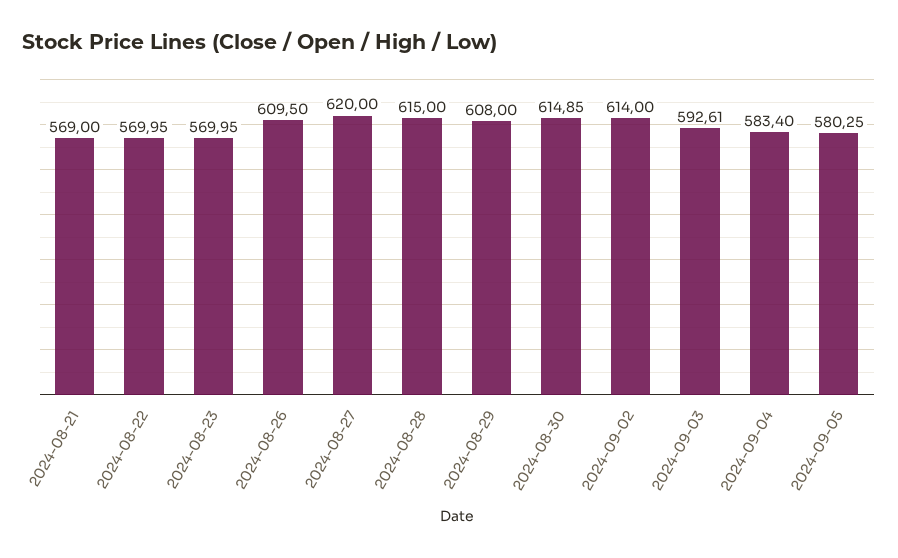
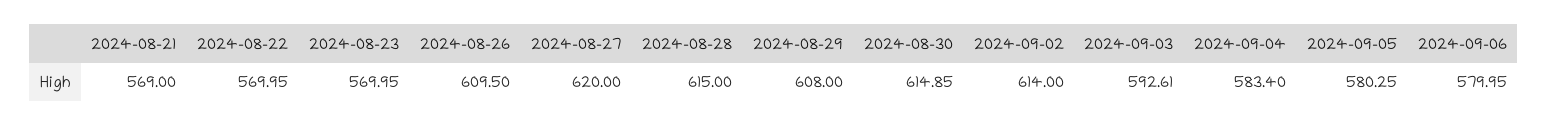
2024-09-06: none -> 579.95

